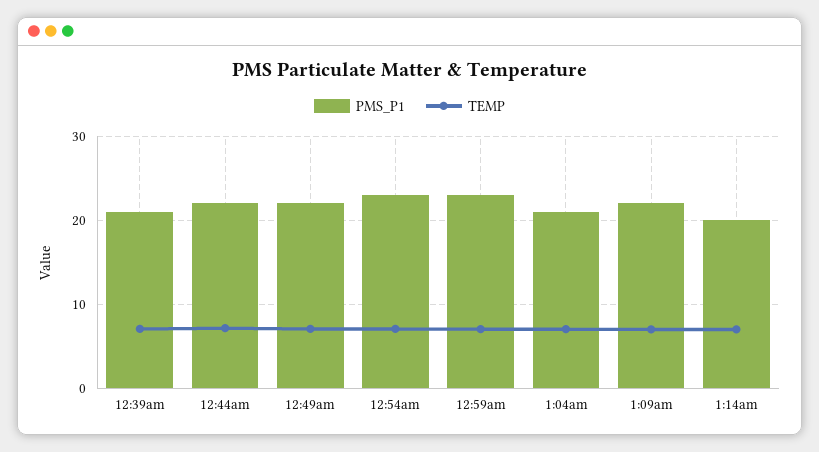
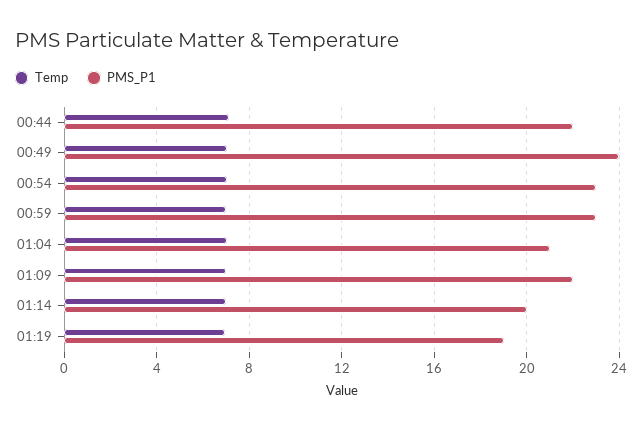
PMS_P1, 12:39am: 21 -> none
TEMP, 12:39am: 7 -> none
PMS_P1, 12:49am: 22 -> 24
TEMP, 01:19: none -> 7
PMS_P1, 01:19: none -> 19

